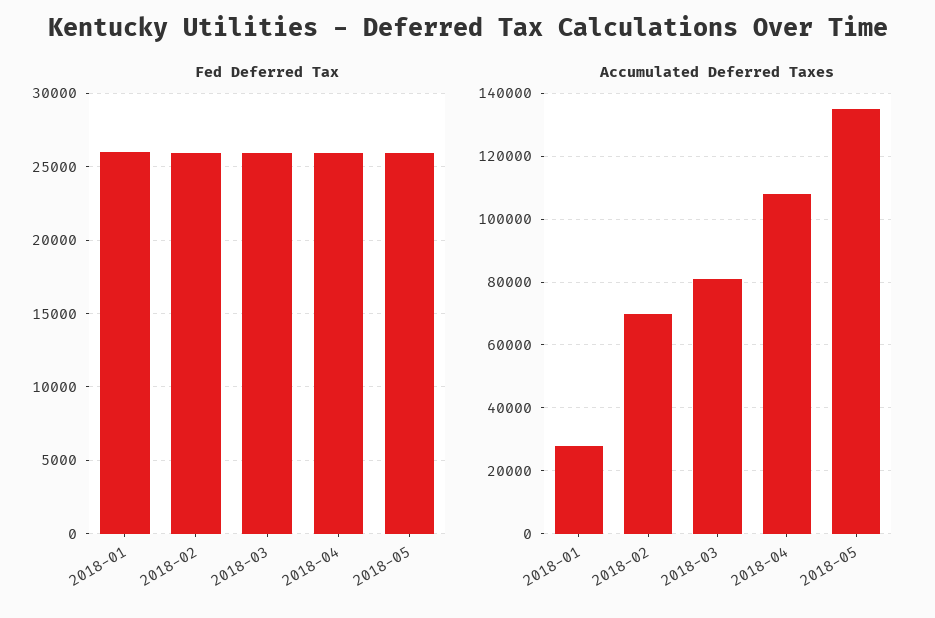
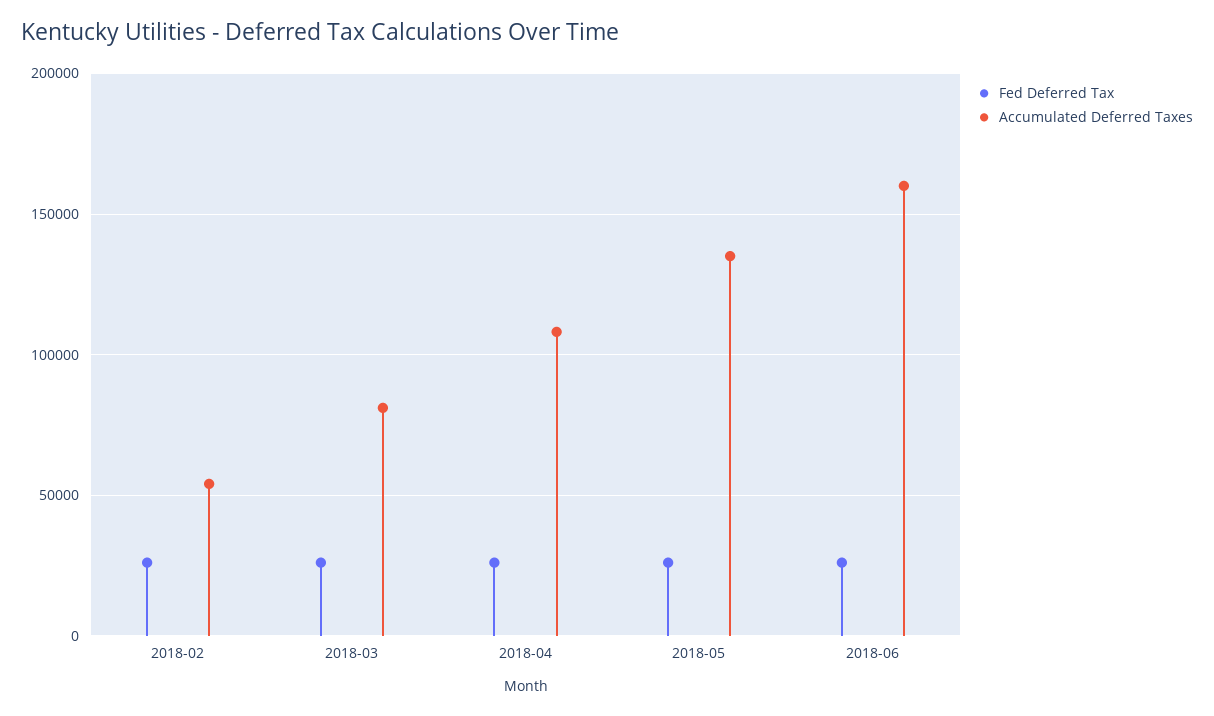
Fed Deferred Tax, 2018-01: 26000 -> none
Accumulated Deferred Taxes, 2018-01: 28000 -> none
Accumulated Deferred Taxes, 2018-02: 70000 -> 55000
Fed Deferred Tax, 2018-06: none -> 25000
Accumulated Deferred Taxes, 2018-06: none -> 160000

